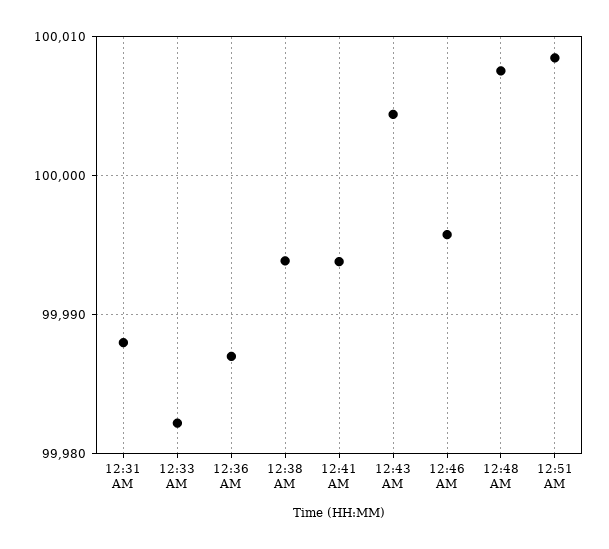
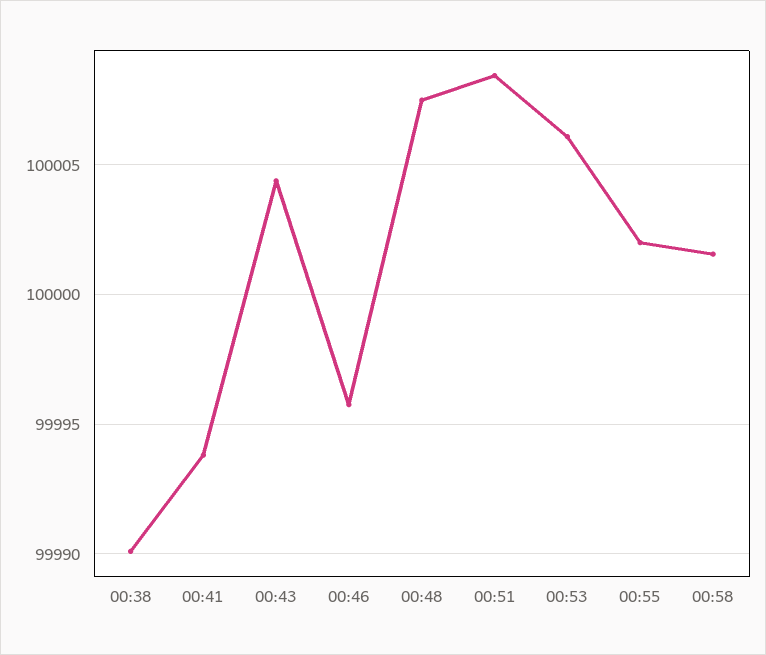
12:31 AM: 99988 -> none
12:33 AM: 99982 -> none
12:36 AM: 99987 -> none
12:38 AM: 99994 -> 99990
00:53: none -> 100006
00:55: none -> 100002
00:58: none -> 100001.5

